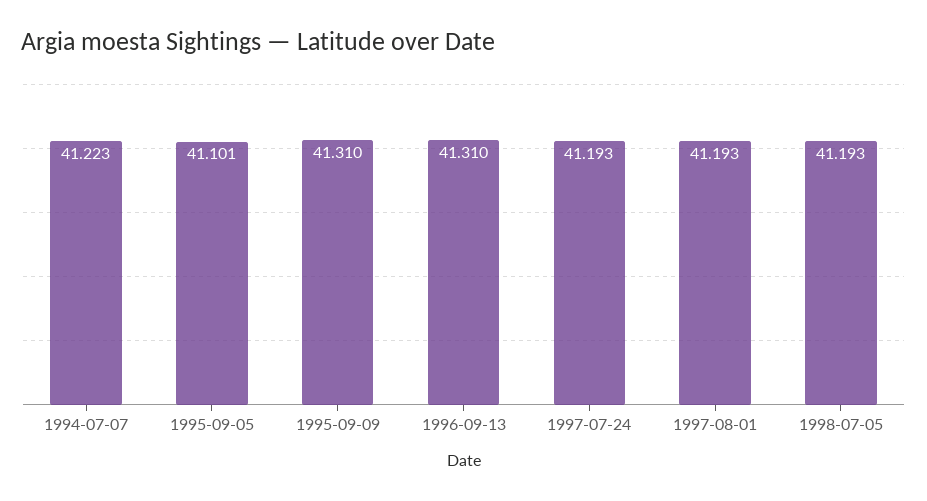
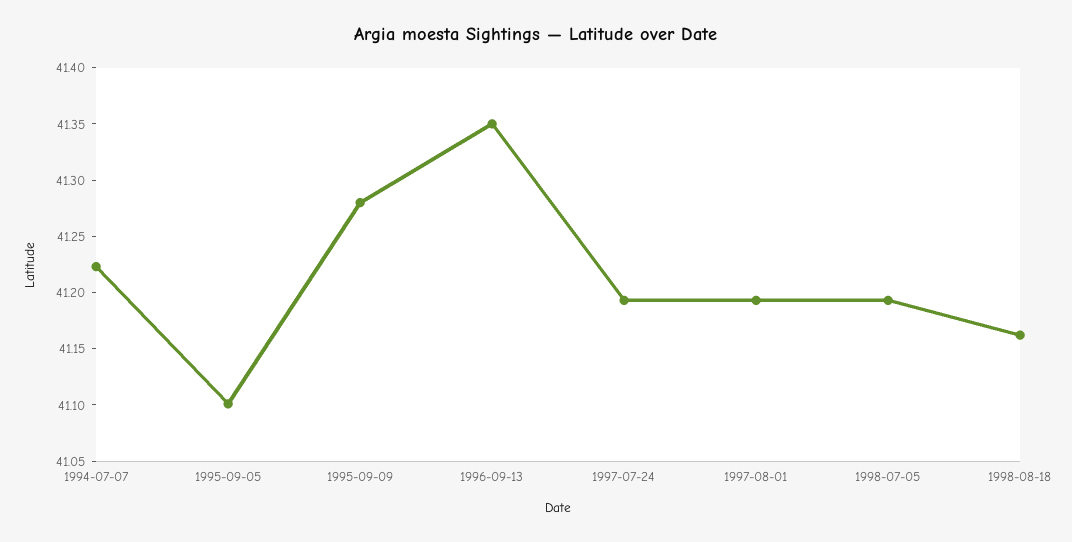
1995-09-09: 41.31 -> 41.28
1996-09-13: 41.31 -> 41.35
1998-08-18: none -> 41.16

